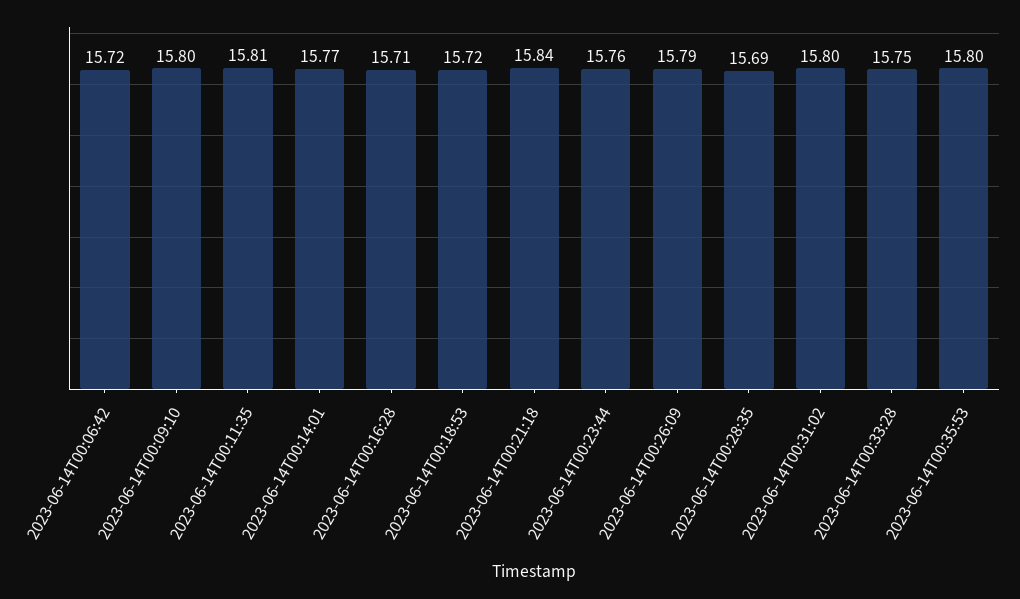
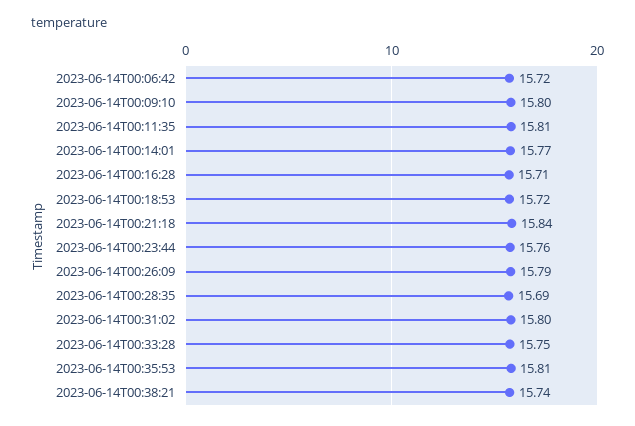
2023-06-14T00:35:53: 15.8 -> 15.81
2023-06-14T00:38:21: none -> 15.74

